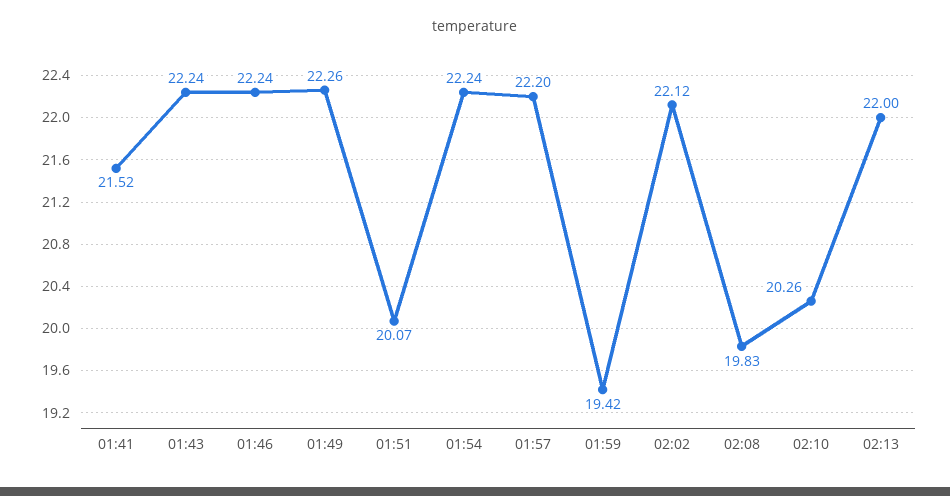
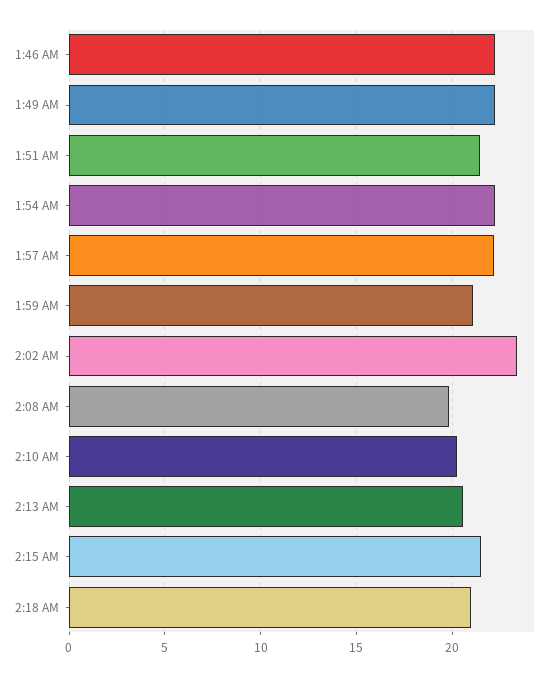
01:41: 21.52 -> none
01:43: 22.24 -> none
01:51: 20.07 -> 21.5
01:59: 19.42 -> 21
02:02: 22.12 -> 23.5
02:13: 22 -> 20.5
2:15 AM: none -> 21.5
2:18 AM: none -> 21

